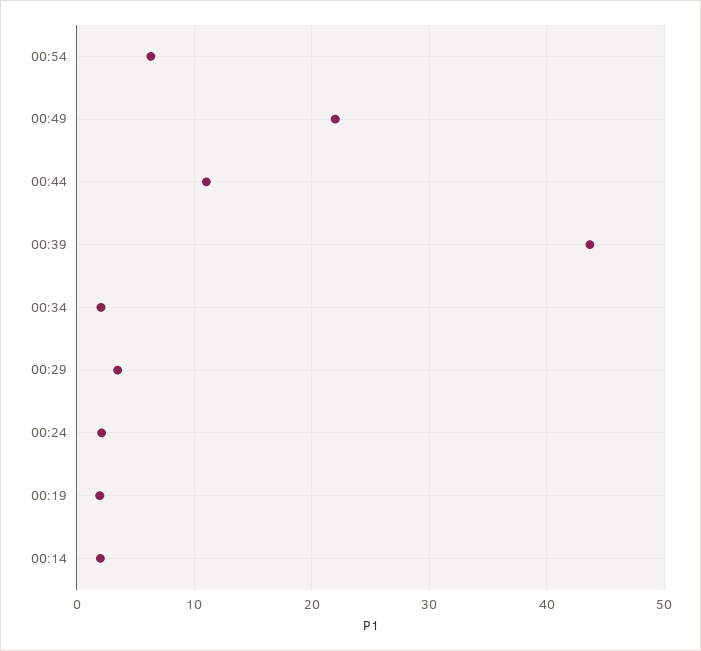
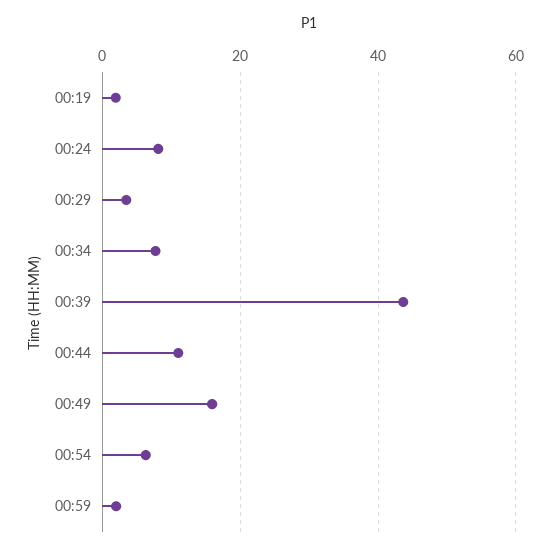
00:49: 22 -> 16
00:34: 2 -> 8
00:24: 2 -> 8
00:14: 2 -> none
00:59: none -> 2

